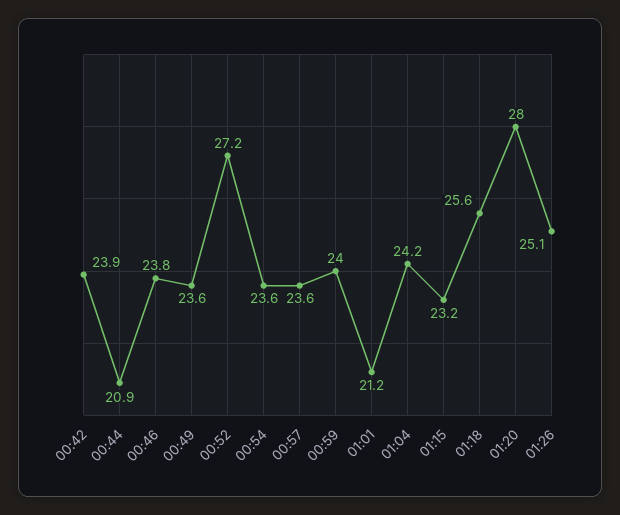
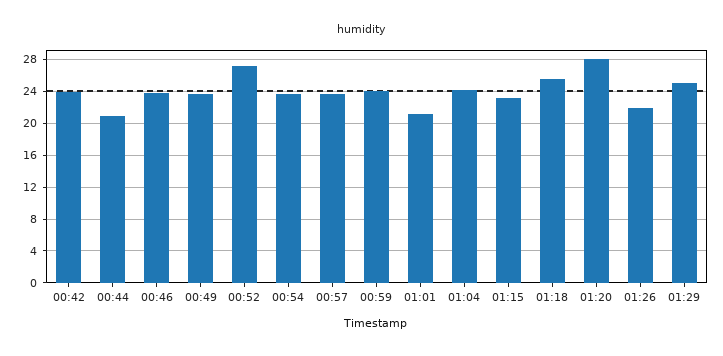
01:26: 25.1 -> 22
01:29: none -> 25

